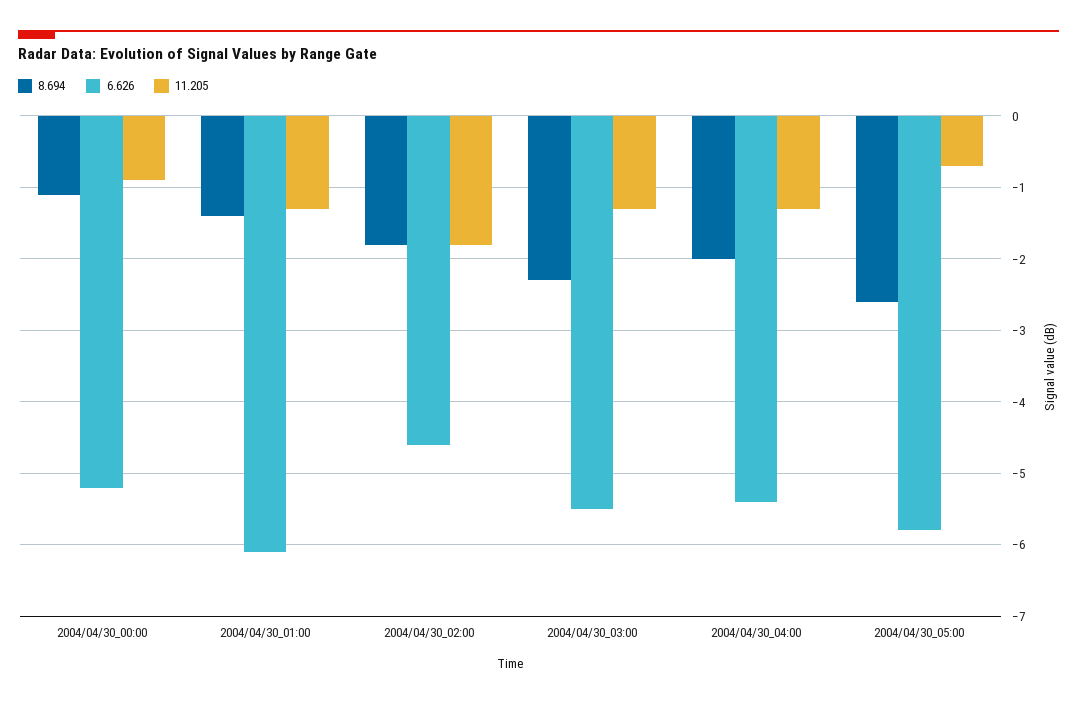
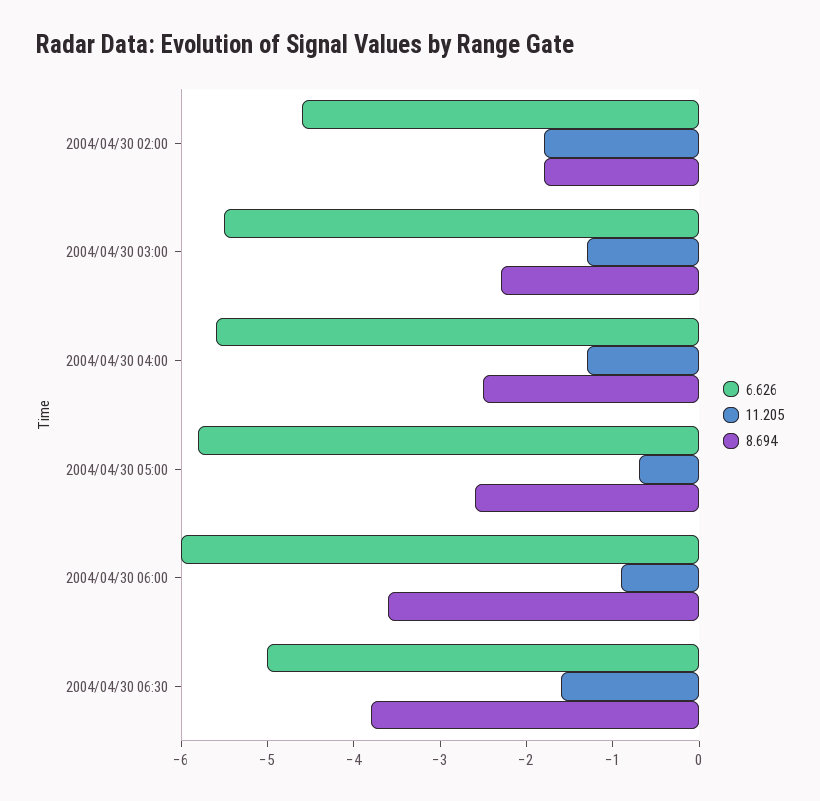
8.694, 2004/04/30_00:00: -1.1 -> none
6.626, 2004/04/30_00:00: -5.2 -> none
11.205, 2004/04/30_00:00: -0.9 -> none
8.694, 2004/04/30_01:00: -1.4 -> none
6.626, 2004/04/30_01:00: -6.1 -> none
11.205, 2004/04/30_01:00: -1.3 -> none
8.694, 2004/04/30_04:00: -2 -> -2.5
6.626, 2004/04/30_04:00: -5.4 -> -5.6
6.626, 2004/04/30 06:00: none -> -6
11.205, 2004/04/30 06:00: none -> -0.9
8.694, 2004/04/30 06:00: none -> -3.6
6.626, 2004/04/30 06:30: none -> -5
11.205, 2004/04/30 06:30: none -> -1.6
8.694, 2004/04/30 06:30: none -> -3.8

